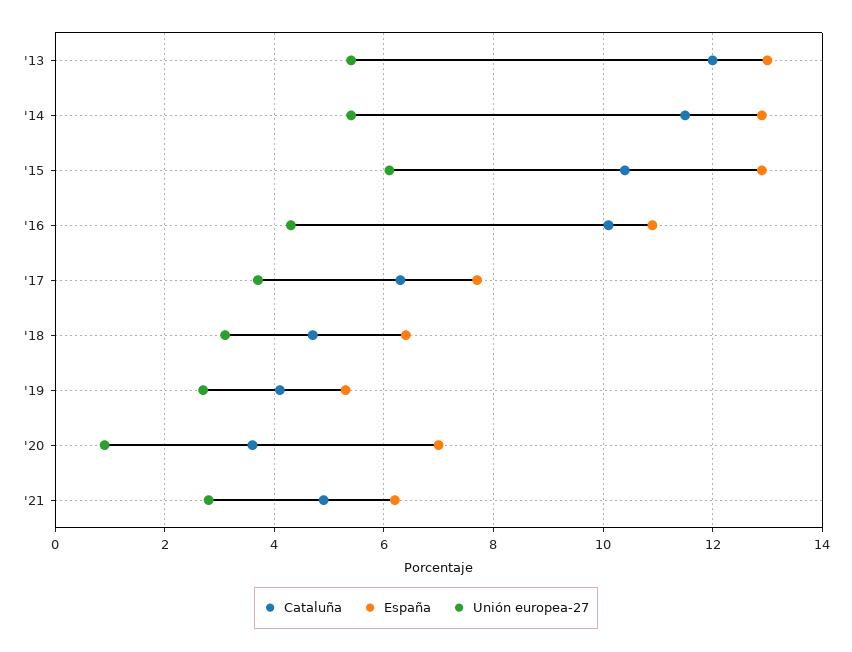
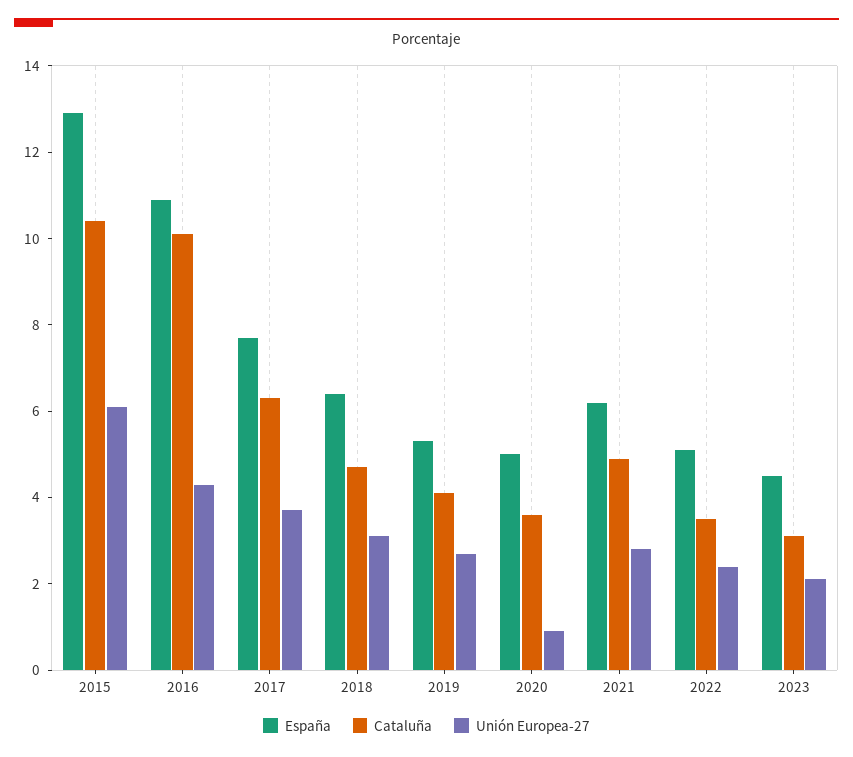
Cataluña, '13: 12 -> none
España, '13: 13 -> none
Unión europea-27, '13: 5.5 -> none
Cataluña, '14: 11.5 -> none
España, '14: 13 -> none
Unión europea-27, '14: 5.5 -> none
España, '20: 7 -> 5
España, 2022: none -> 5
Cataluña, 2022: none -> 3.5
Unión europea-27, 2022: none -> 2.5
España, 2023: none -> 4.5
Cataluña, 2023: none -> 3
Unión europea-27, 2023: none -> 2

